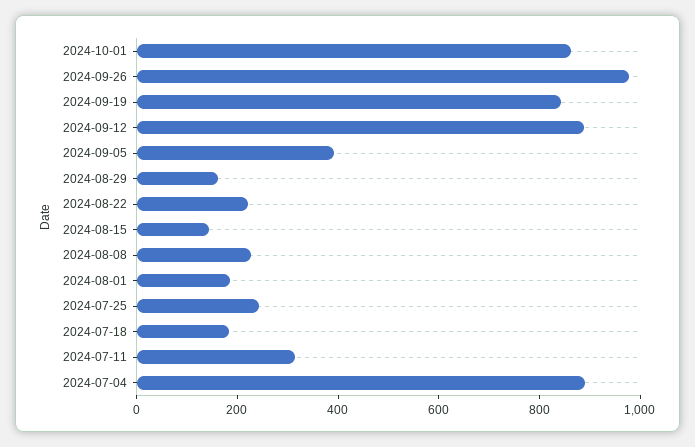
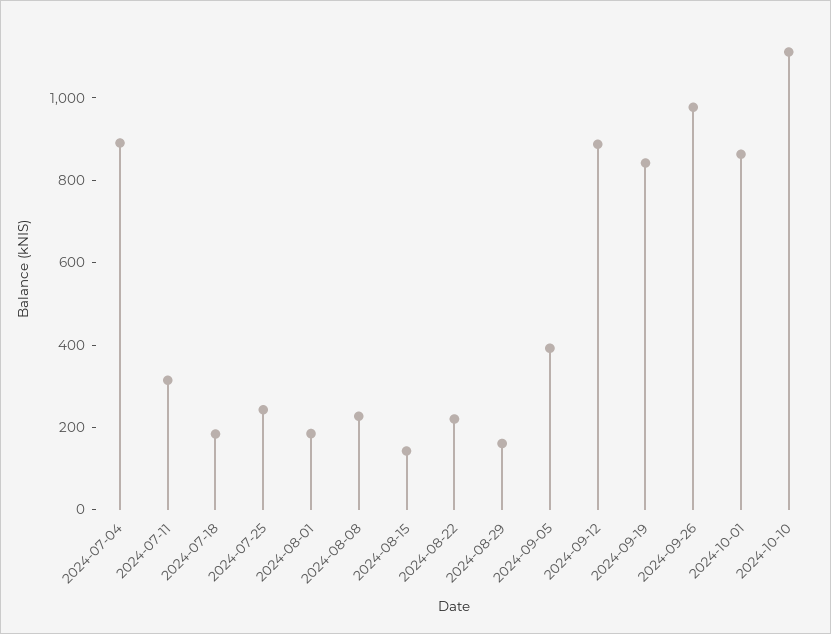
2024-10-10: none -> 1100

